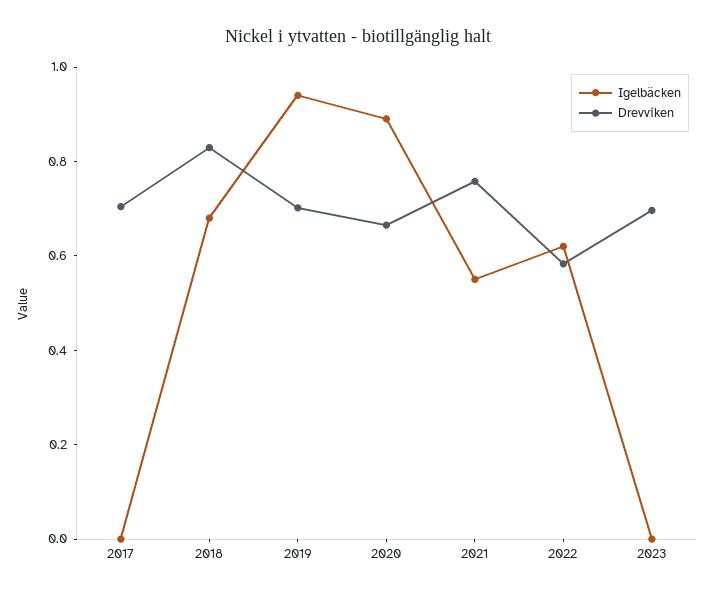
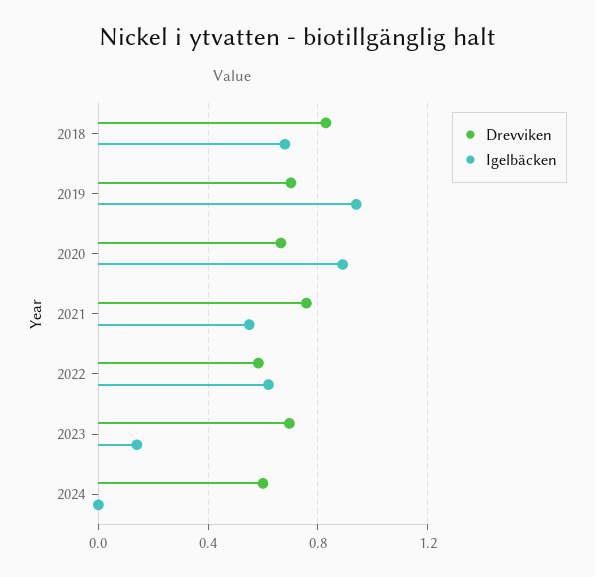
Igelbäcken, 2017: 0 -> none
Drevviken, 2017: 0.7 -> none
Igelbäcken, 2023: 0 -> 0.15
Drevviken, 2024: none -> 0.6
Igelbäcken, 2024: none -> 0

